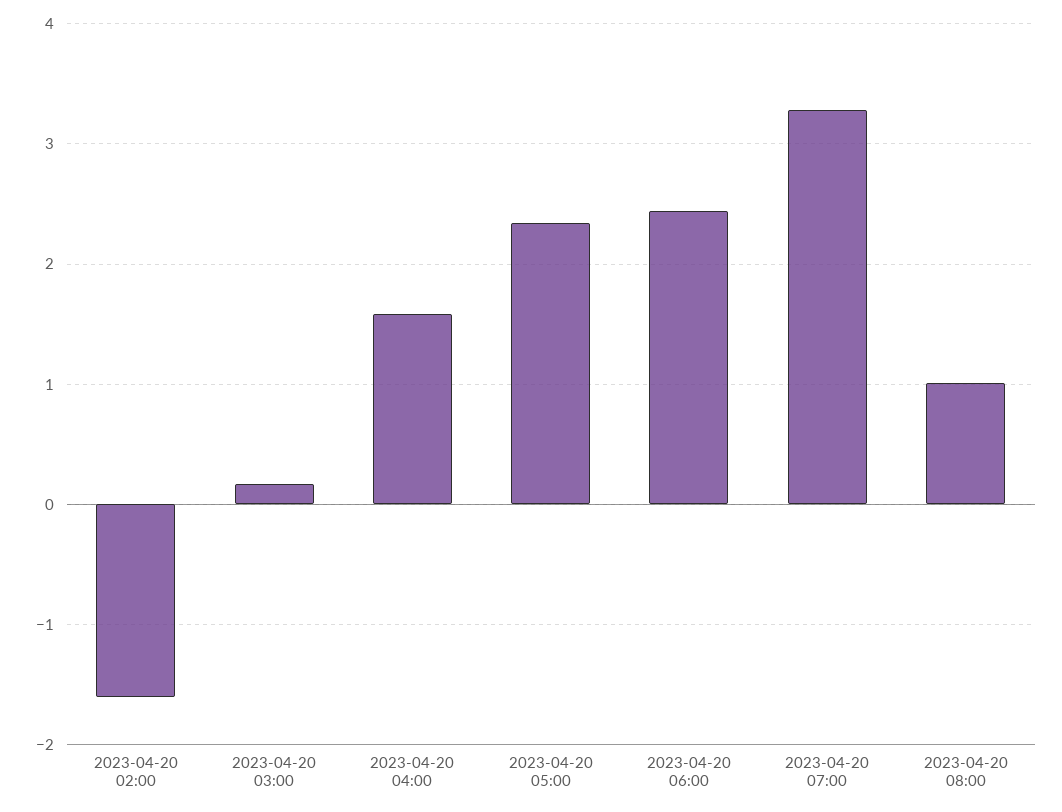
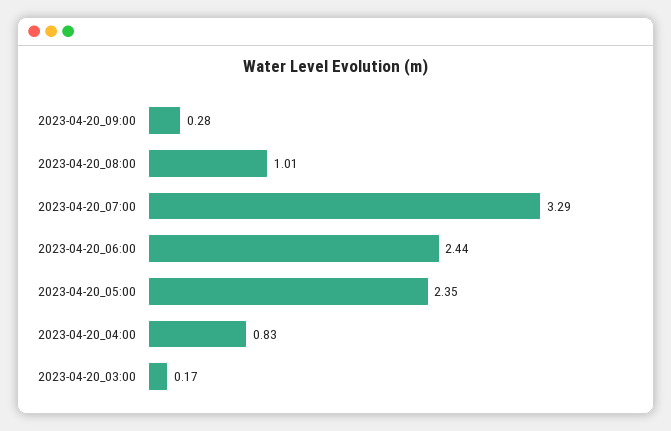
2023-04-20 02:00: -1.6 -> none
2023-04-20 04:00: 1.6 -> 0.83
2023-04-20_09:00: none -> 0.28

